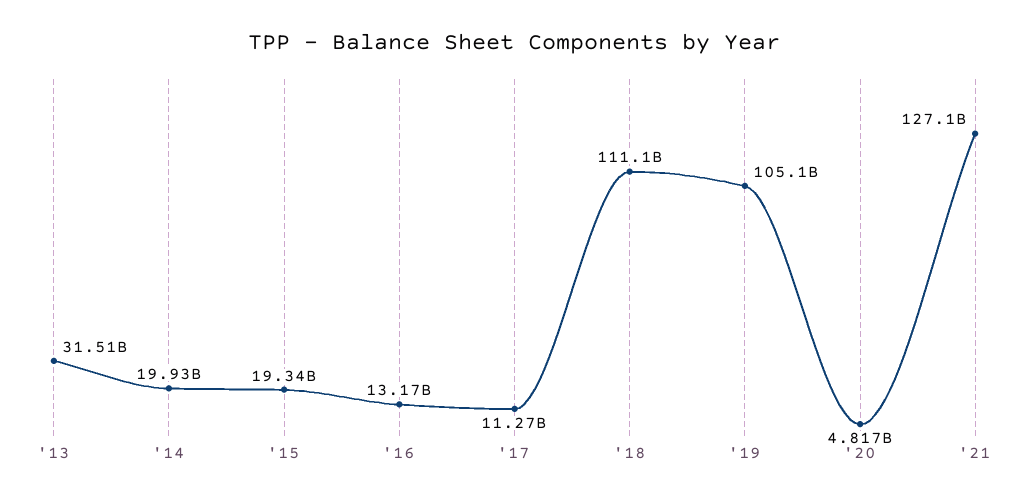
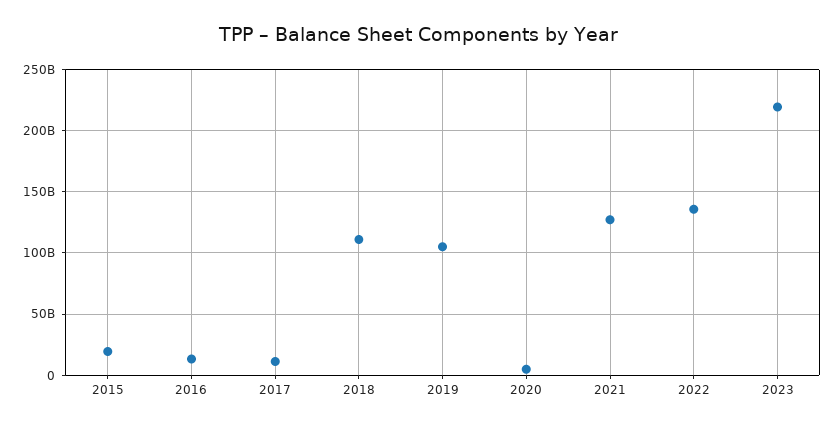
'13: 31510000000 -> none
'14: 19930000000 -> none
2022: none -> 135000000000
2023: none -> 220000000000

